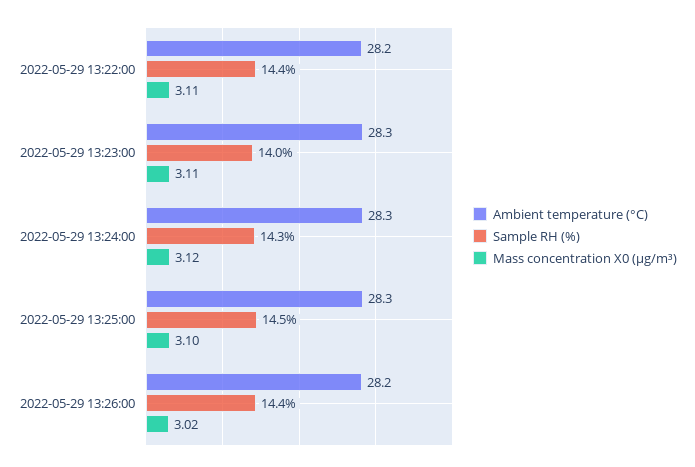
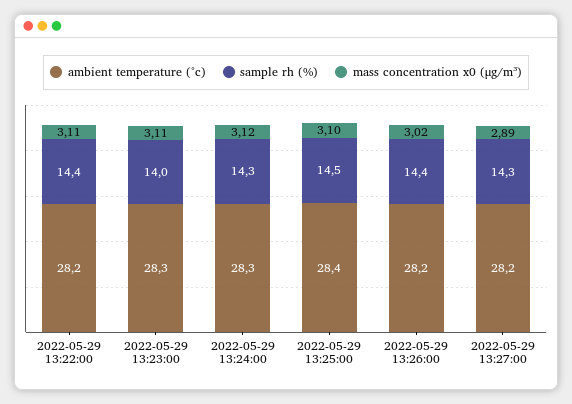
Ambient temperature (°C), 2022-05-29 13:25:00: 28.3 -> 28.4
Ambient temperature (°C), 2022-05-29 13:27:00: none -> 28.2
Sample RH (%), 2022-05-29 13:27:00: none -> 14.3
Mass concentration X0 (μg/m³), 2022-05-29 13:27:00: none -> 2.89

